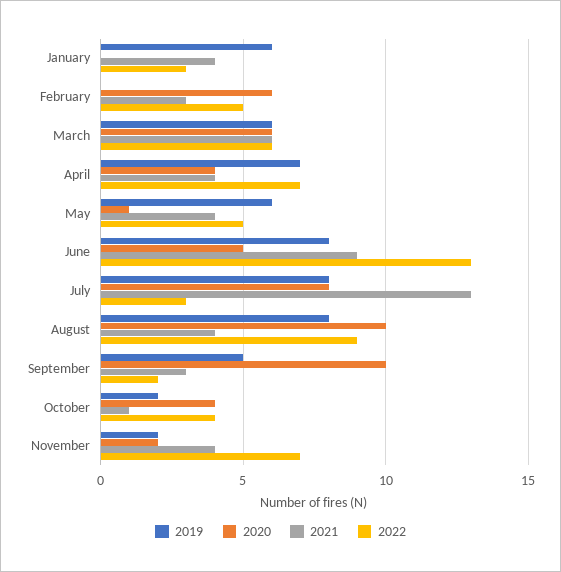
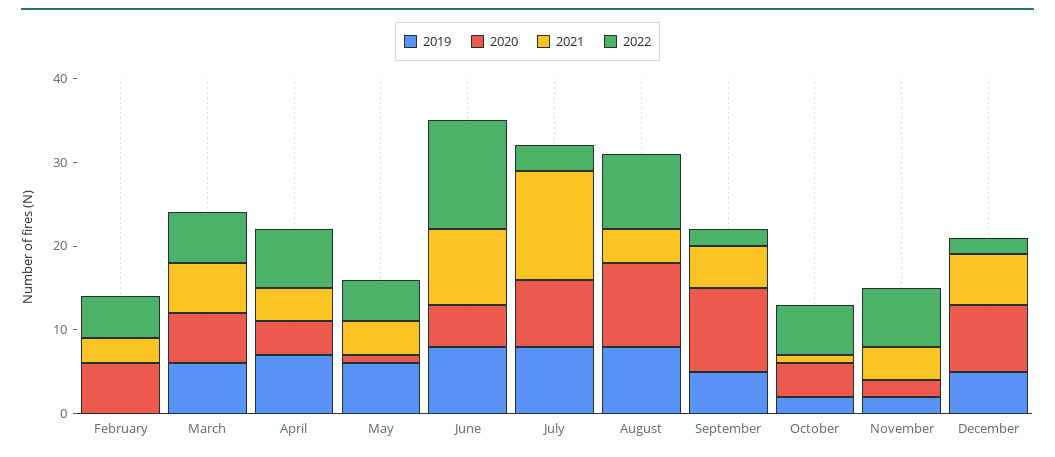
2019, January: 6 -> none
2020, January: 0 -> none
2021, January: 4 -> none
2022, January: 3 -> none
2021, September: 3 -> 5
2022, October: 4 -> 6
2019, December: none -> 5
2020, December: none -> 8
2021, December: none -> 6
2022, December: none -> 2

